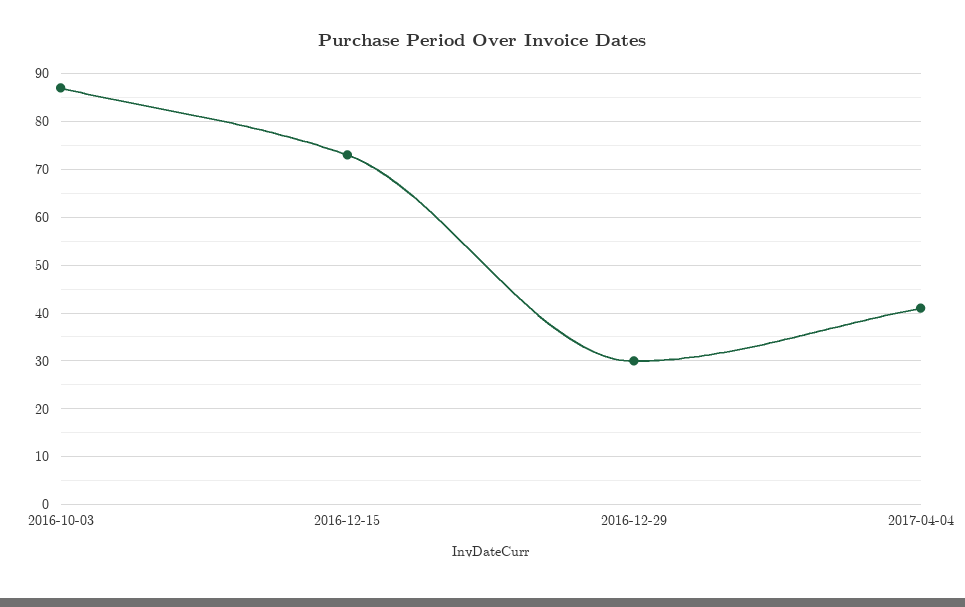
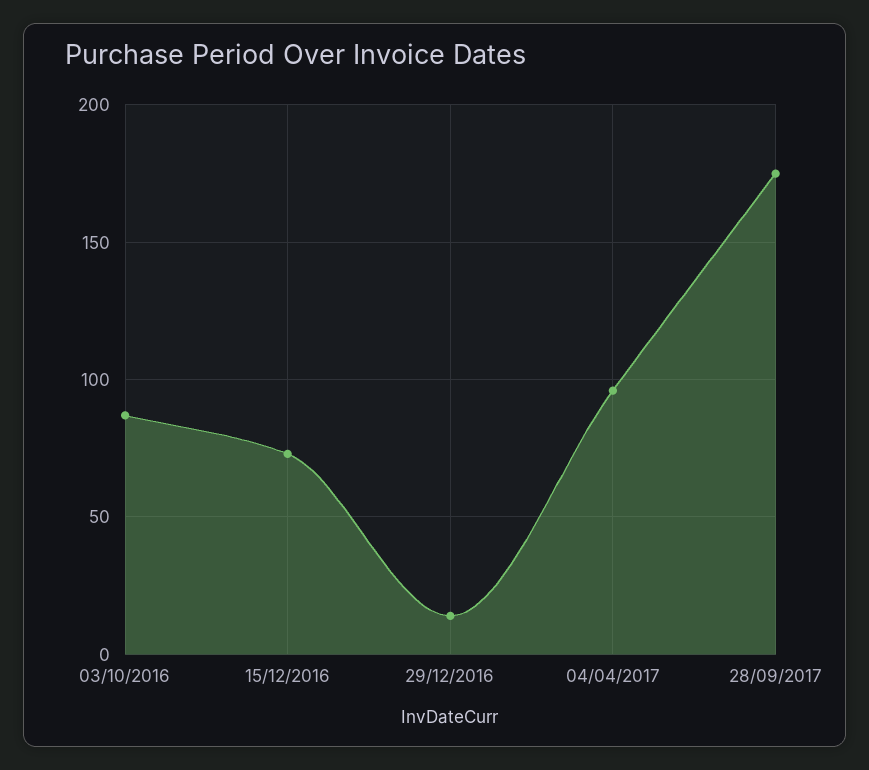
2016-12-29: 30 -> 15
2017-04-04: 40 -> 95
28/09/2017: none -> 175

